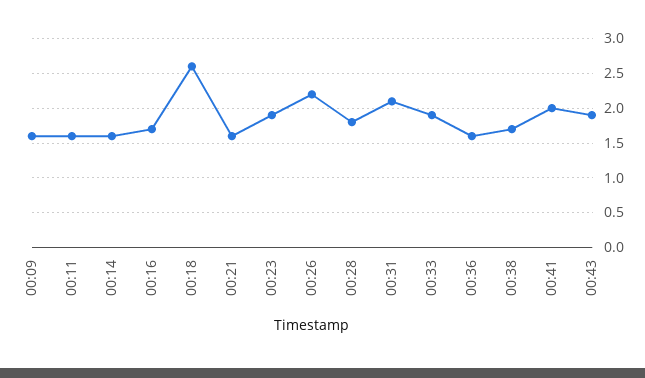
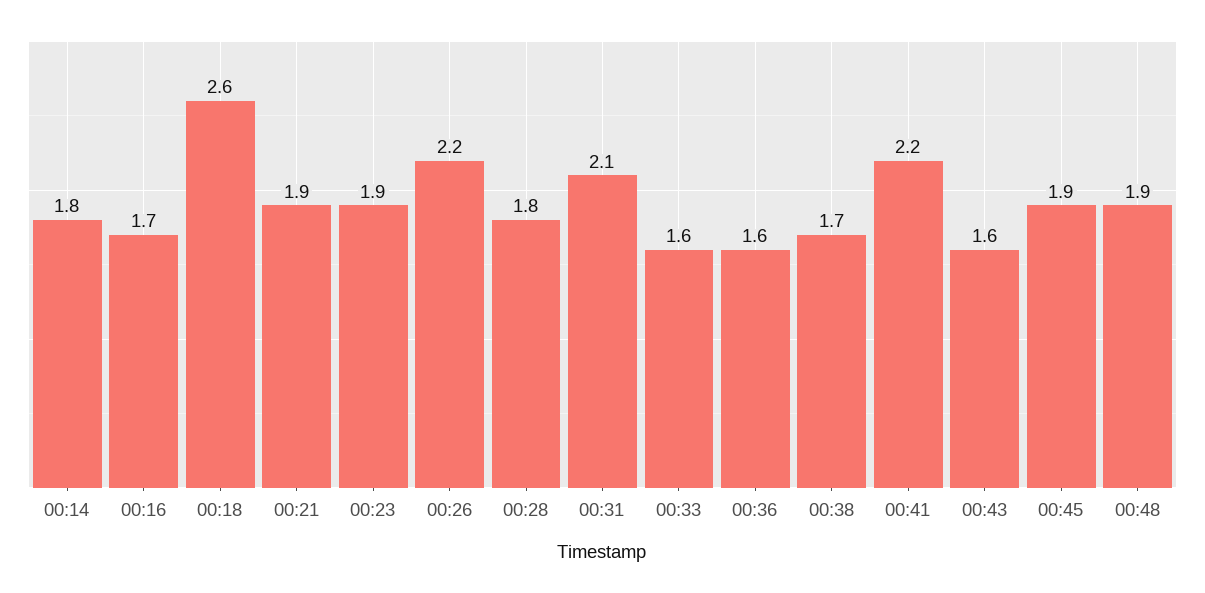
00:09: 1.6 -> none
00:11: 1.6 -> none
00:14: 1.6 -> 1.8
00:21: 1.6 -> 1.9
00:33: 1.9 -> 1.6
00:41: 2 -> 2.2
00:43: 1.9 -> 1.6
00:45: none -> 1.9
00:48: none -> 1.9

